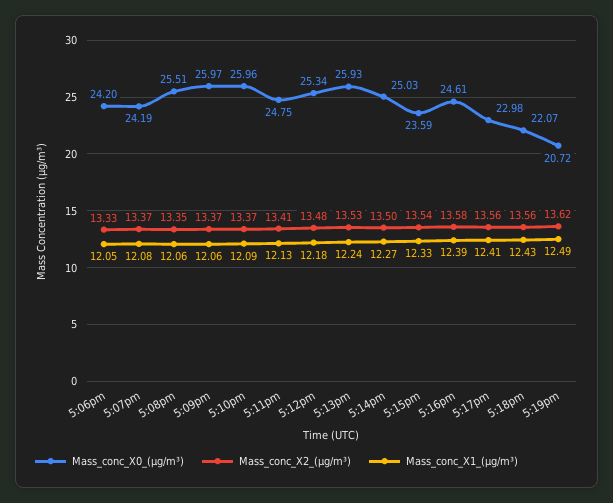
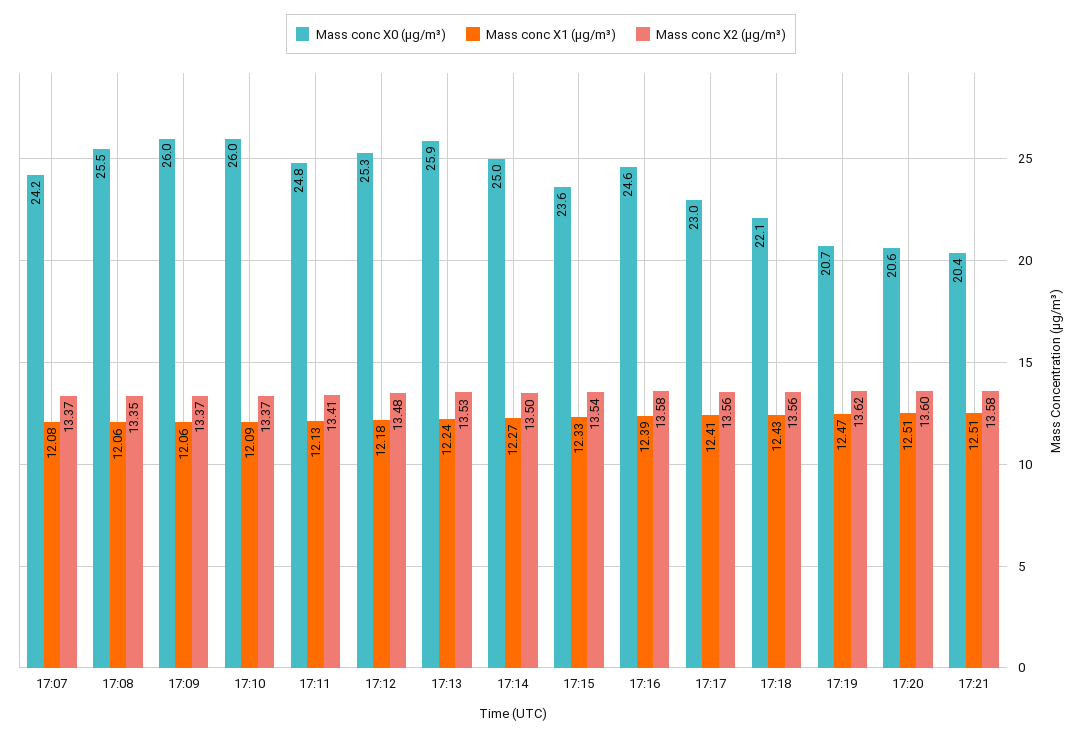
Mass_conc_X0_(μg/m³), 5:06pm: 24.2 -> none
Mass_conc_X2_(μg/m³), 5:06pm: 13.33 -> none
Mass_conc_X1_(μg/m³), 5:06pm: 12.05 -> none
Mass_conc_X1_(μg/m³), 5:19pm: 12.49 -> 12.47
Mass_conc_X0_(μg/m³), 17:20: none -> 20.6
Mass_conc_X1_(μg/m³), 17:20: none -> 12.51
Mass_conc_X2_(μg/m³), 17:20: none -> 13.6
Mass_conc_X0_(μg/m³), 17:21: none -> 20.4
Mass_conc_X1_(μg/m³), 17:21: none -> 12.51
Mass_conc_X2_(μg/m³), 17:21: none -> 13.58

